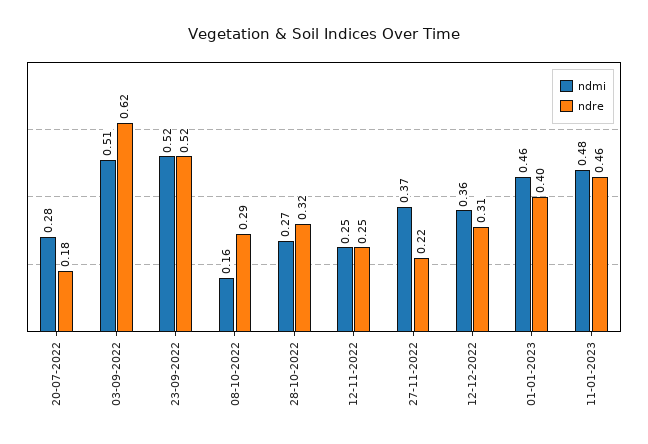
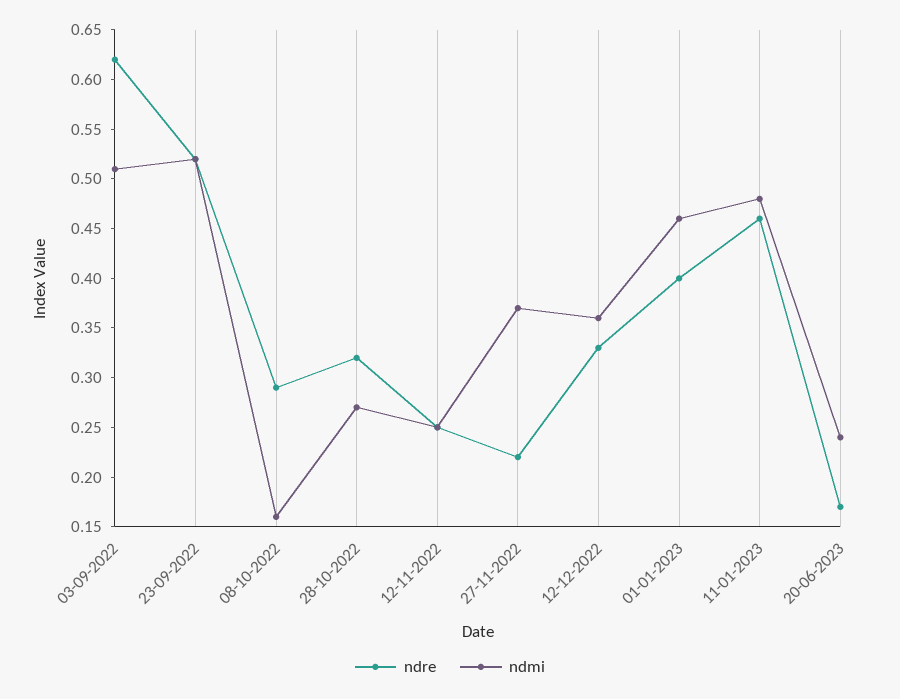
ndmi, 20-07-2022: 0.28 -> none
ndre, 20-07-2022: 0.18 -> none
ndre, 12-12-2022: 0.31 -> 0.33
ndre, 20-06-2023: none -> 0.17
ndmi, 20-06-2023: none -> 0.24

